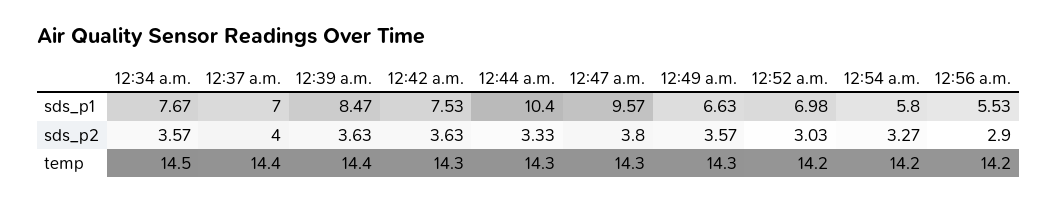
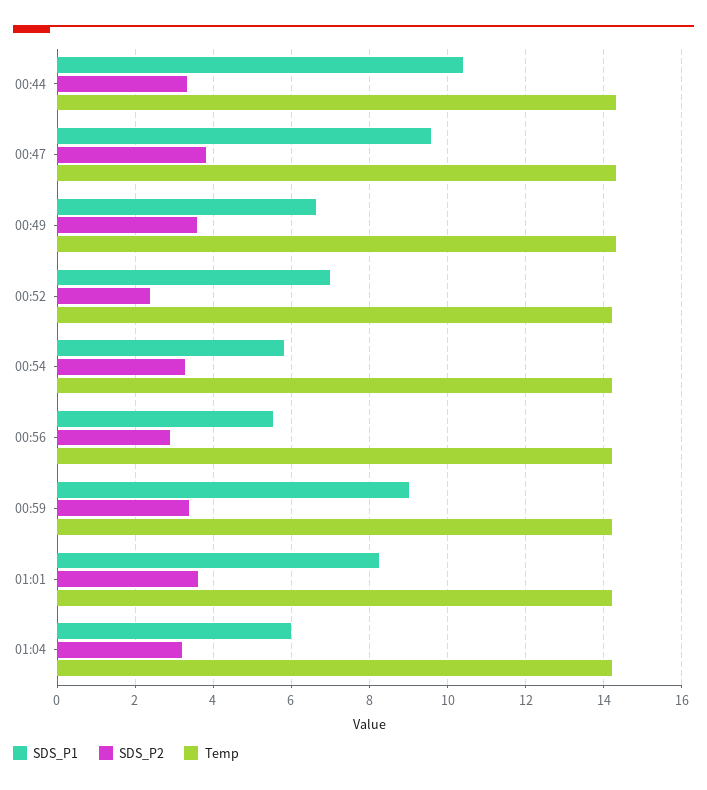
sds_p1, 12:34 a.m.: 7.67 -> none
sds_p1, 12:37 a.m.: 7 -> none
sds_p1, 12:39 a.m.: 8.47 -> none
sds_p1, 12:42 a.m.: 7.53 -> none
sds_p2, 12:34 a.m.: 3.57 -> none
sds_p2, 12:37 a.m.: 4 -> none
sds_p2, 12:39 a.m.: 3.63 -> none
sds_p2, 12:42 a.m.: 3.63 -> none
sds_p2, 12:52 a.m.: 3.03 -> 2.4
temp, 12:34 a.m.: 14.5 -> none
temp, 12:37 a.m.: 14.4 -> none
temp, 12:39 a.m.: 14.4 -> none
temp, 12:42 a.m.: 14.3 -> none
sds_p1, 00:59: none -> 9
sds_p2, 00:59: none -> 3.4
temp, 00:59: none -> 14.2
sds_p1, 01:01: none -> 8.2
sds_p2, 01:01: none -> 3.6
temp, 01:01: none -> 14.2
sds_p1, 01:04: none -> 6
sds_p2, 01:04: none -> 3.2
temp, 01:04: none -> 14.2

